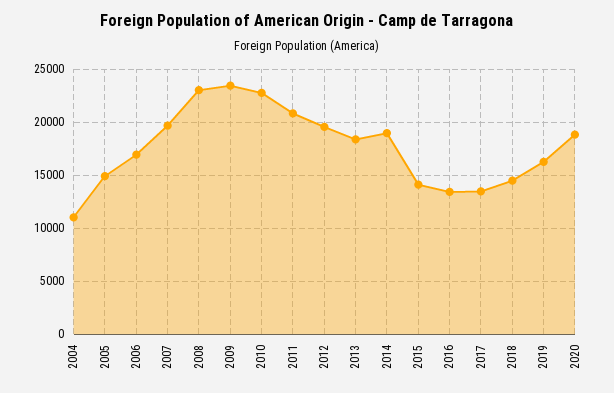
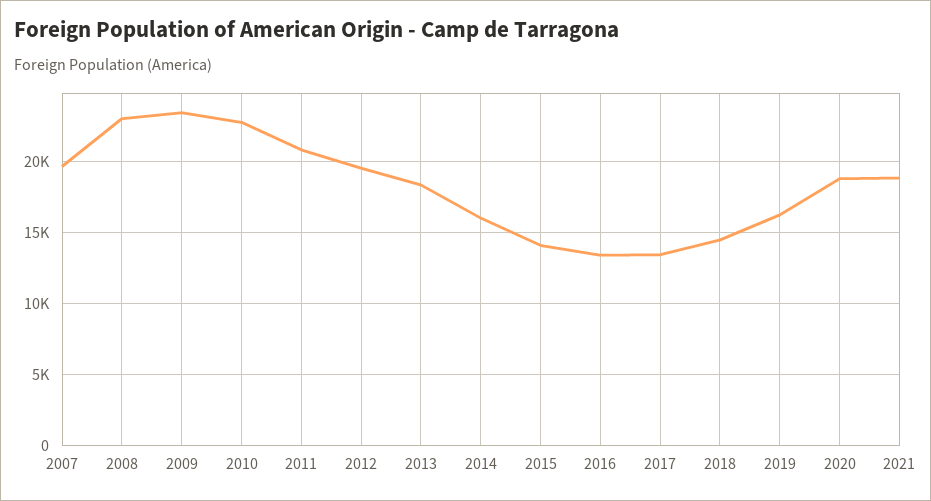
2004: 11000 -> none
2005: 15000 -> none
2006: 17000 -> none
2014: 19000 -> 16000
2021: none -> 19000

